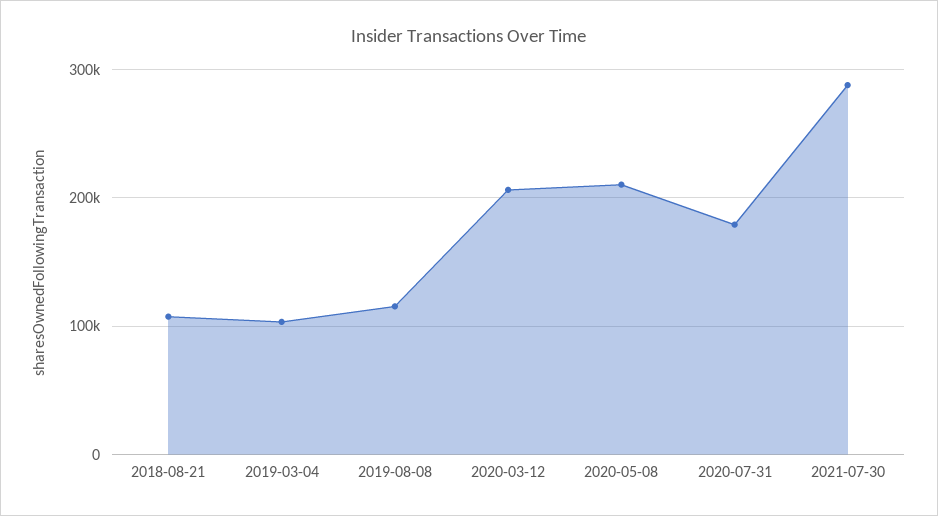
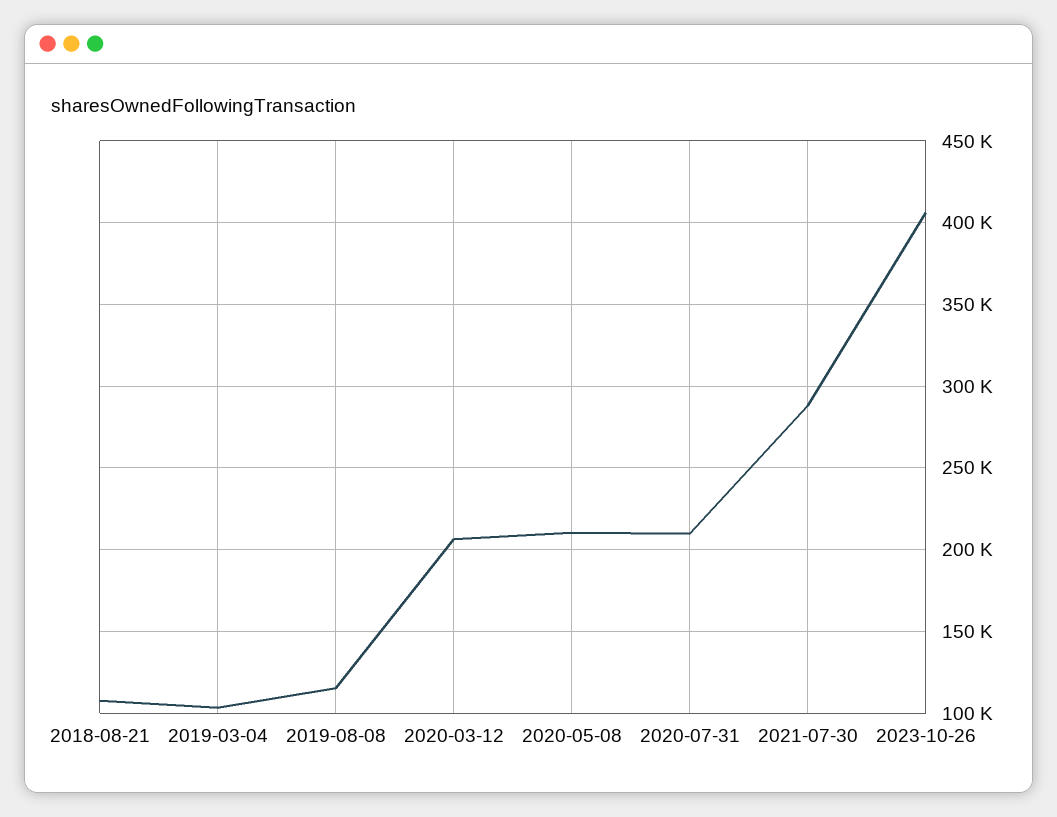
2020-07-31: 180000 -> 210000
2023-10-26: none -> 405000

